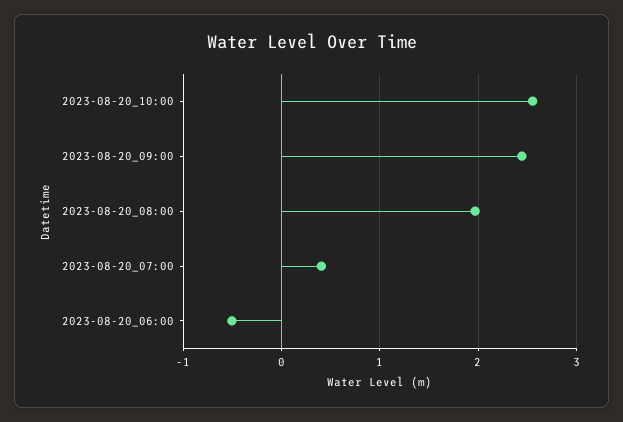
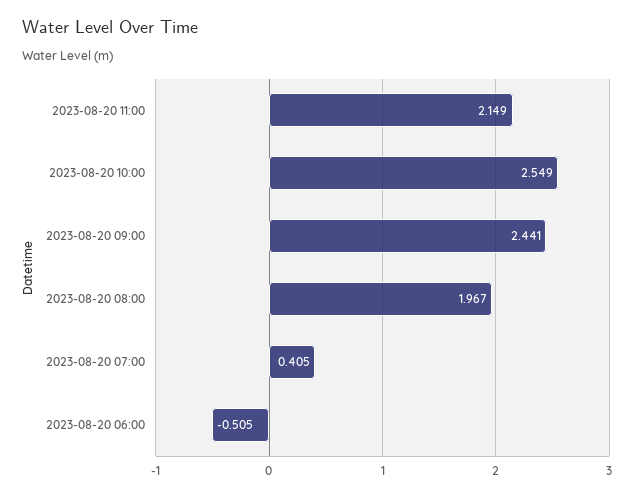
2023-08-20 11:00: none -> 2.149

